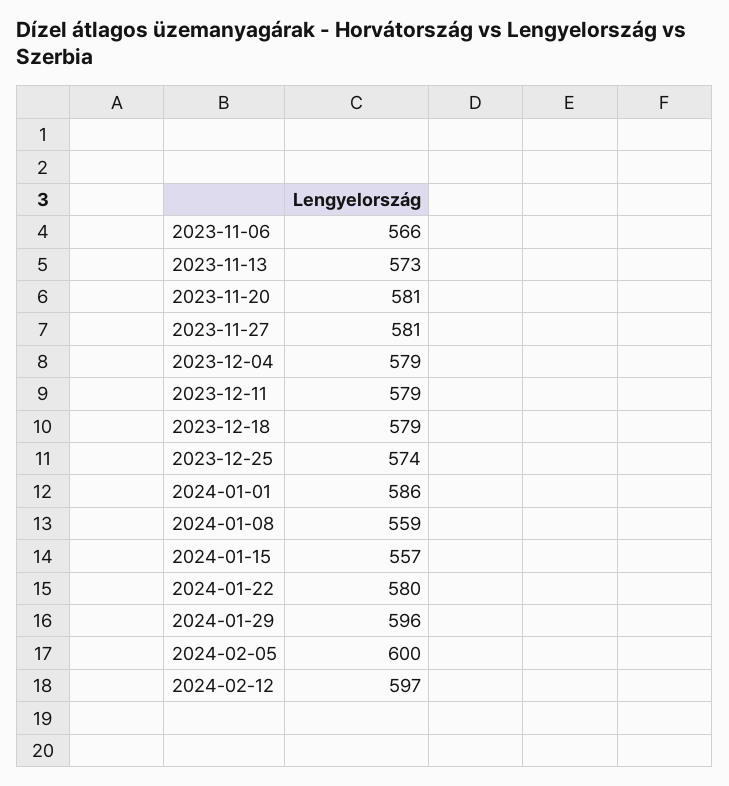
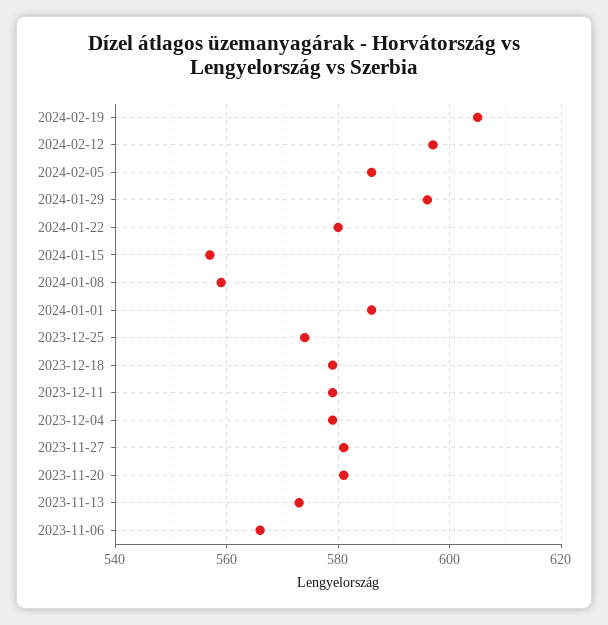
2024-02-05: 600 -> 585
2024-02-19: none -> 605

